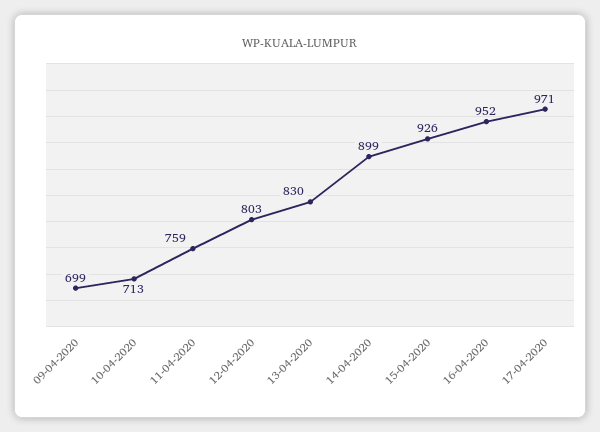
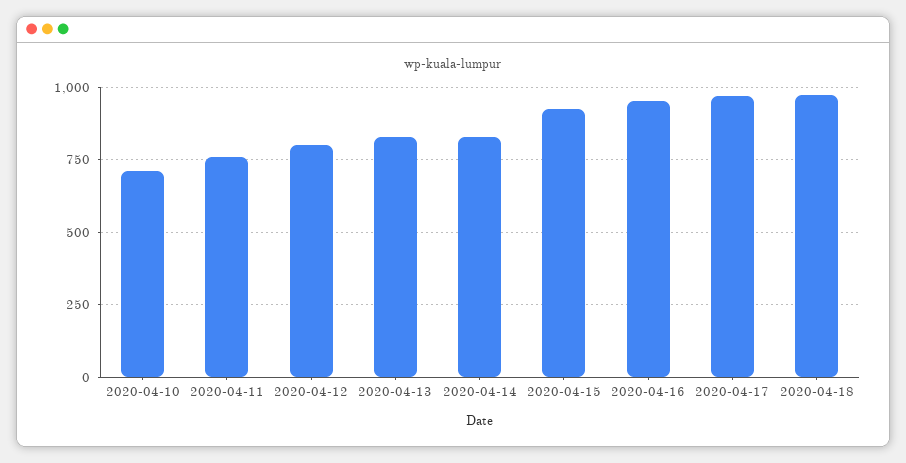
09-04-2020: 699 -> none
14-04-2020: 899 -> 825
2020-04-18: none -> 975

